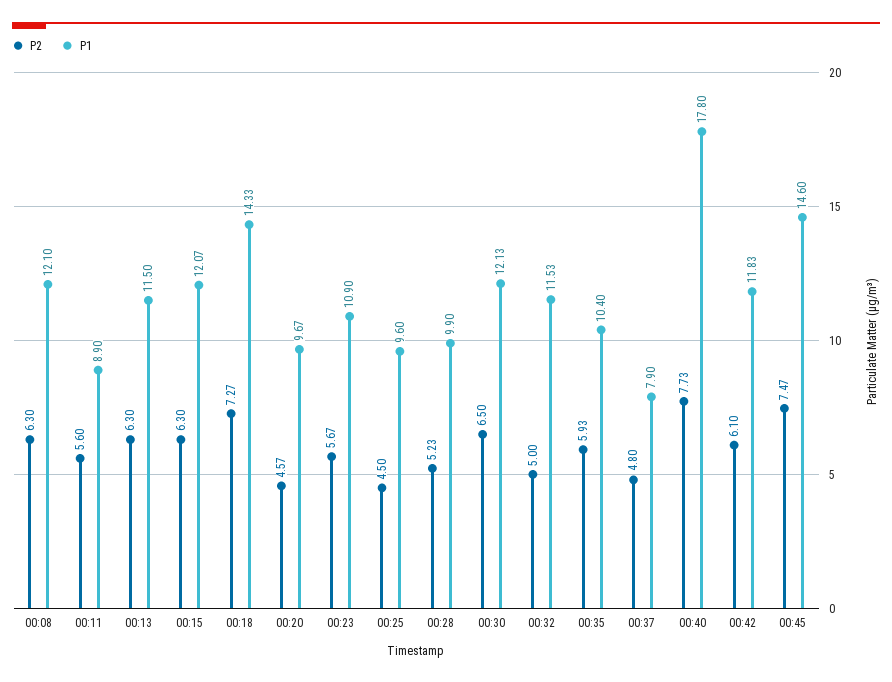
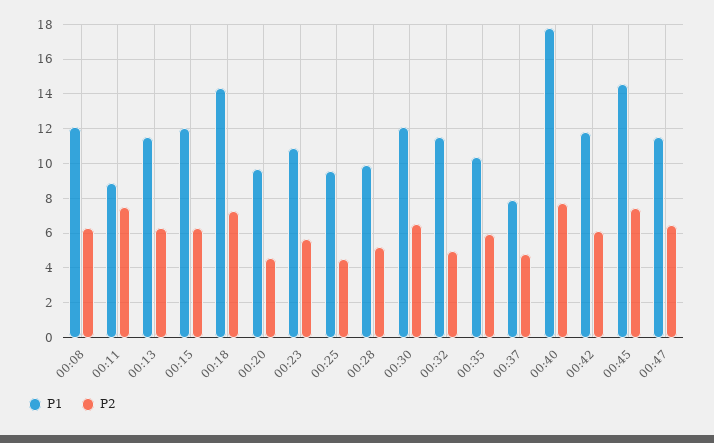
P2, 00:11: 5.6 -> 7.5
P1, 00:47: none -> 11.5
P2, 00:47: none -> 6.5

